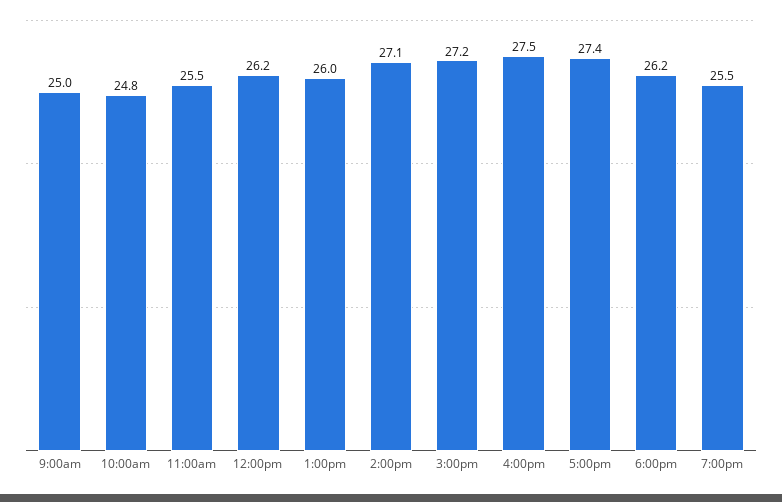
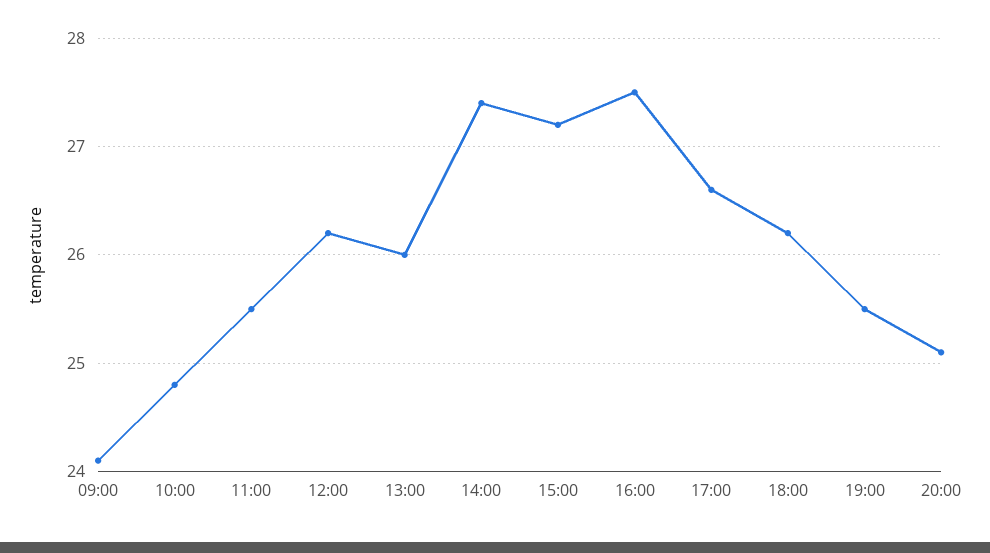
9:00am: 25 -> 24.1
2:00pm: 27.1 -> 27.4
5:00pm: 27.4 -> 26.6
20:00: none -> 25.1

